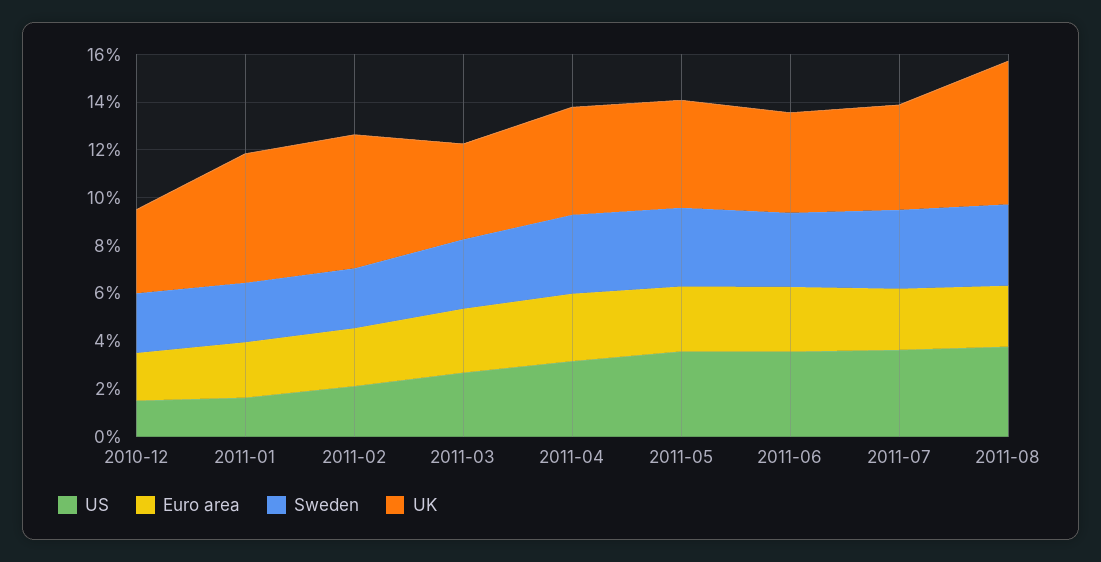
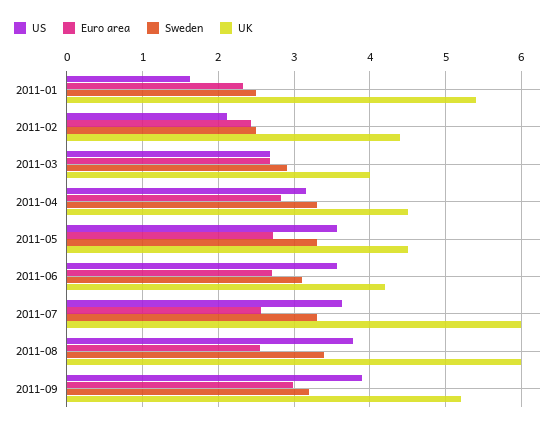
US, 2010-12: 1.5 -> none
Euro area, 2010-12: 2 -> none
Sweden, 2010-12: 2.5 -> none
UK, 2010-12: 3.5 -> none
UK, 2011-02: 5.5 -> 4.4
UK, 2011-07: 4.5 -> 6
US, 2011-09: none -> 3.9
Euro area, 2011-09: none -> 3
Sweden, 2011-09: none -> 3.2
UK, 2011-09: none -> 5.2

